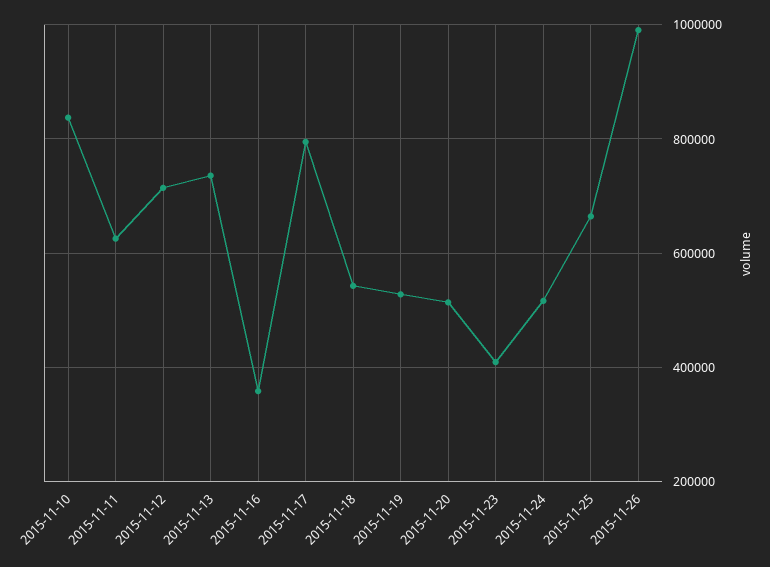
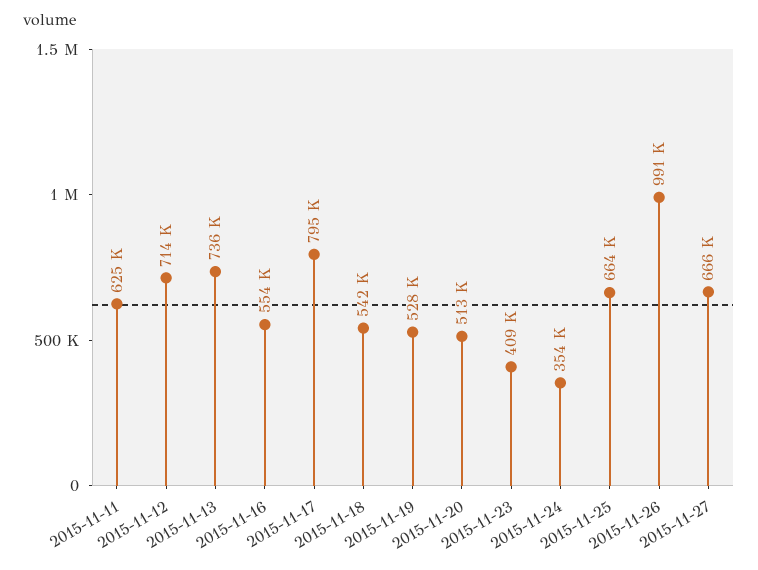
2015-11-10: 840000 -> none
2015-11-16: 360000 -> 554000
2015-11-24: 520000 -> 354000
2015-11-27: none -> 666000

